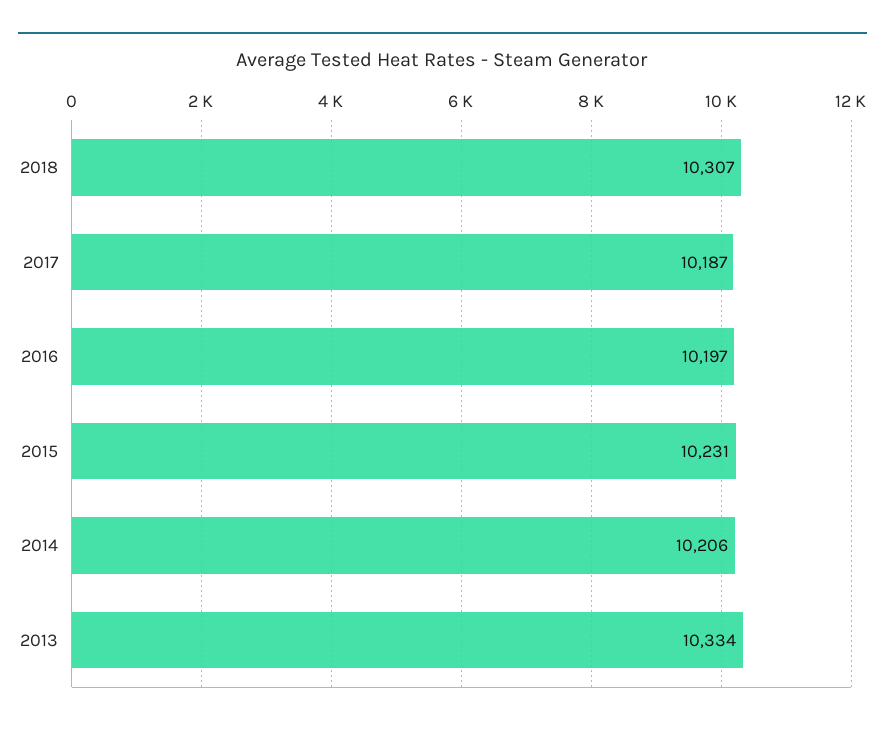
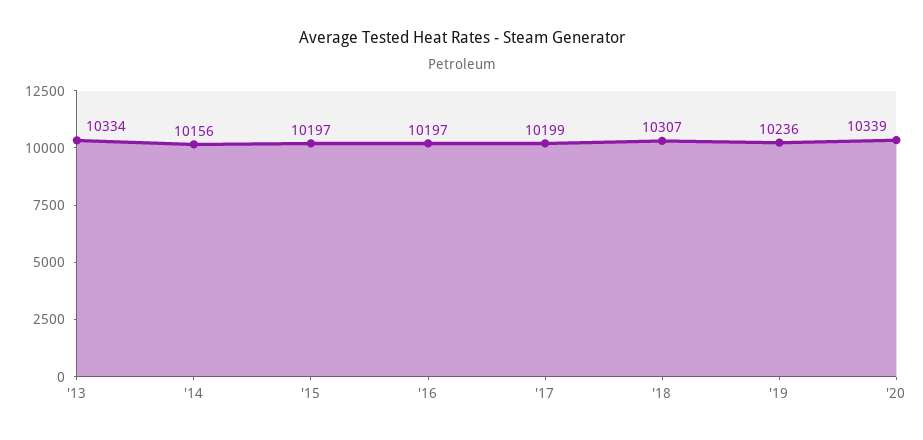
2017: 10187 -> 10199
2015: 10231 -> 10197
2014: 10206 -> 10156
'19: none -> 10236
'20: none -> 10339

